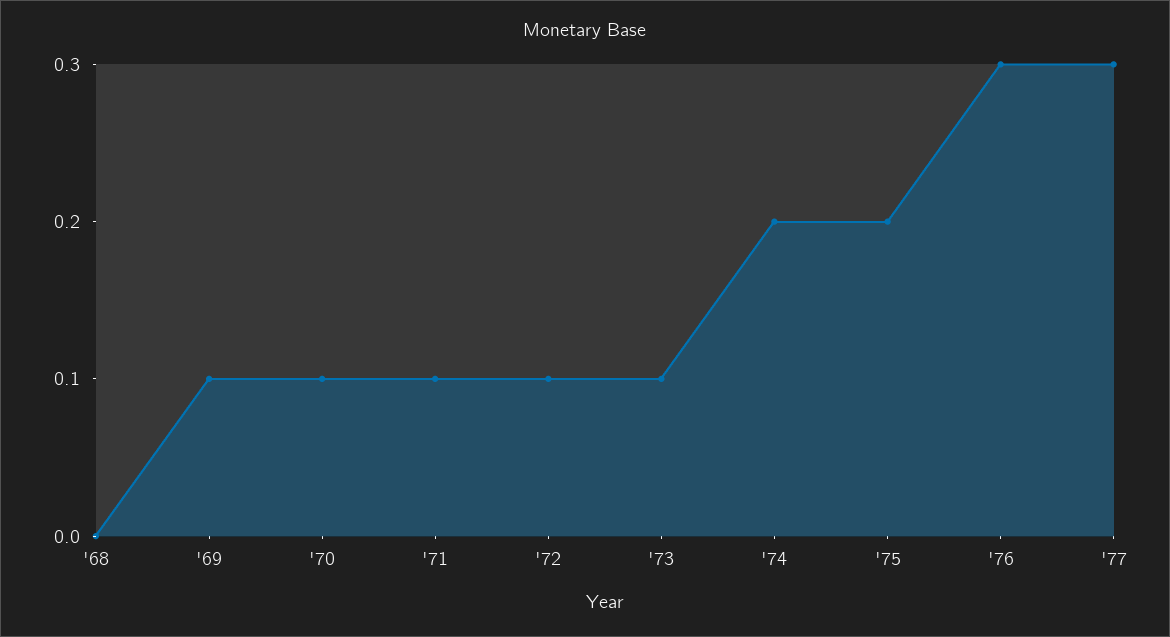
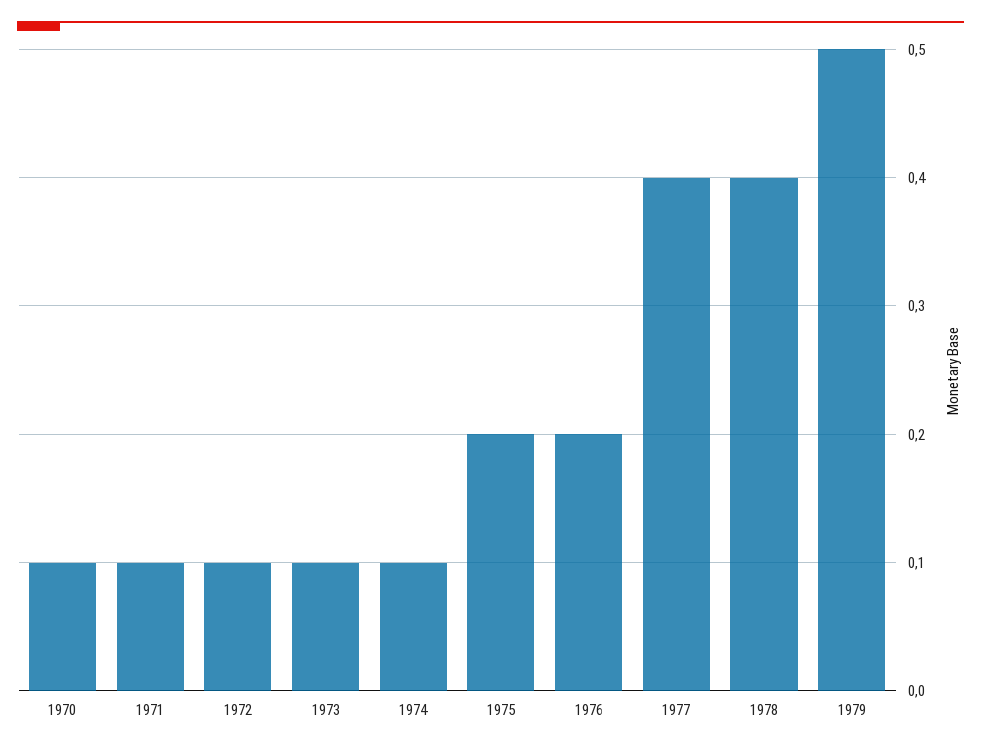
'68: 0 -> none
'69: 0.1 -> none
'74: 0.2 -> 0.1
'76: 0.3 -> 0.2
'77: 0.3 -> 0.4
1978: none -> 0.4
1979: none -> 0.5

